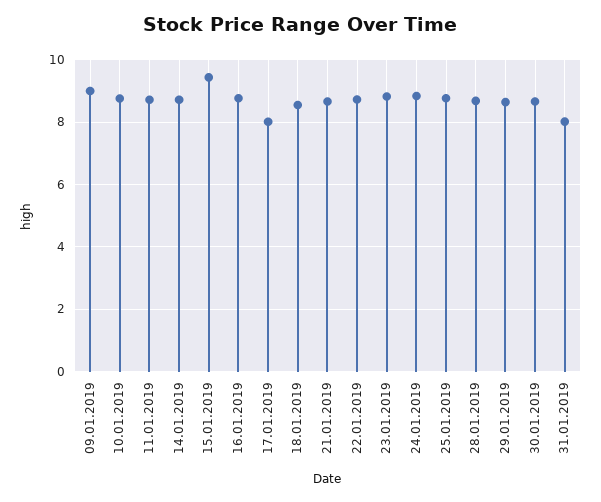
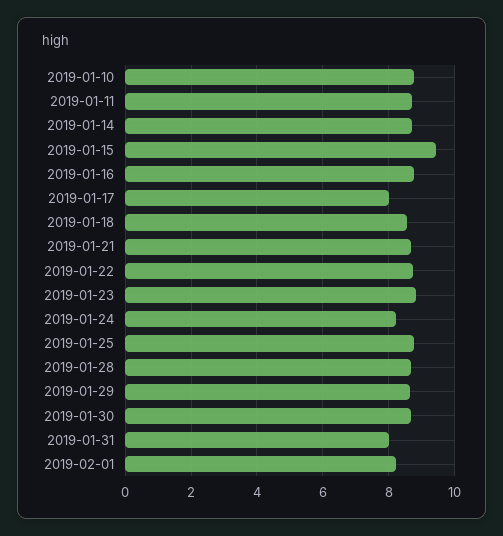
09.01.2019: 9 -> none
24.01.2019: 8.8 -> 8.2
2019-02-01: none -> 8.2

